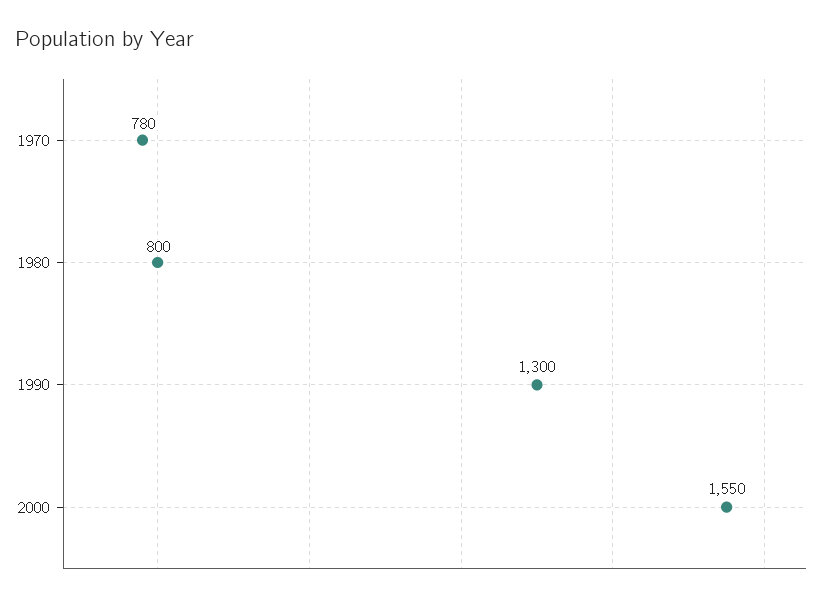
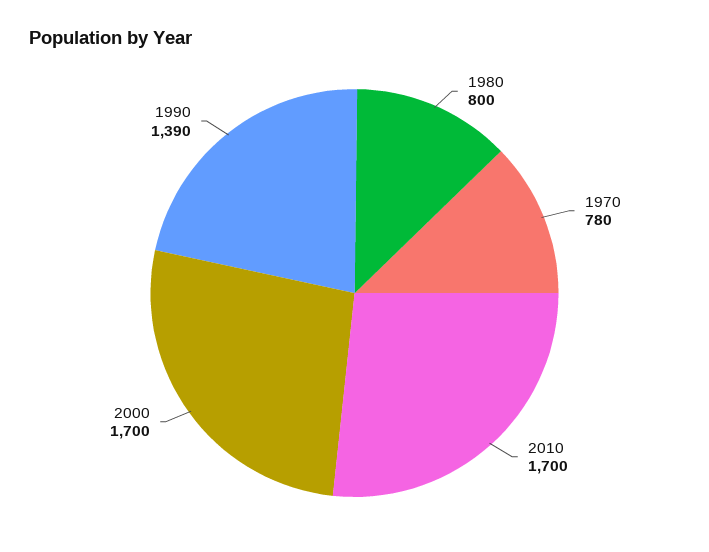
1990: 1300 -> 1390
2000: 1550 -> 1700
2010: none -> 1700

